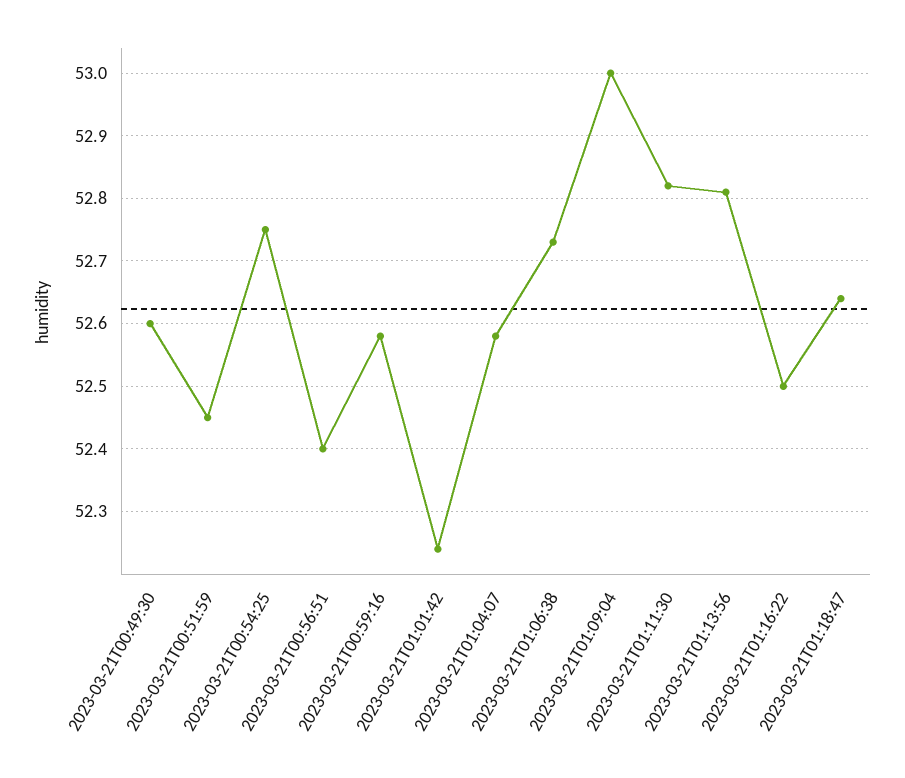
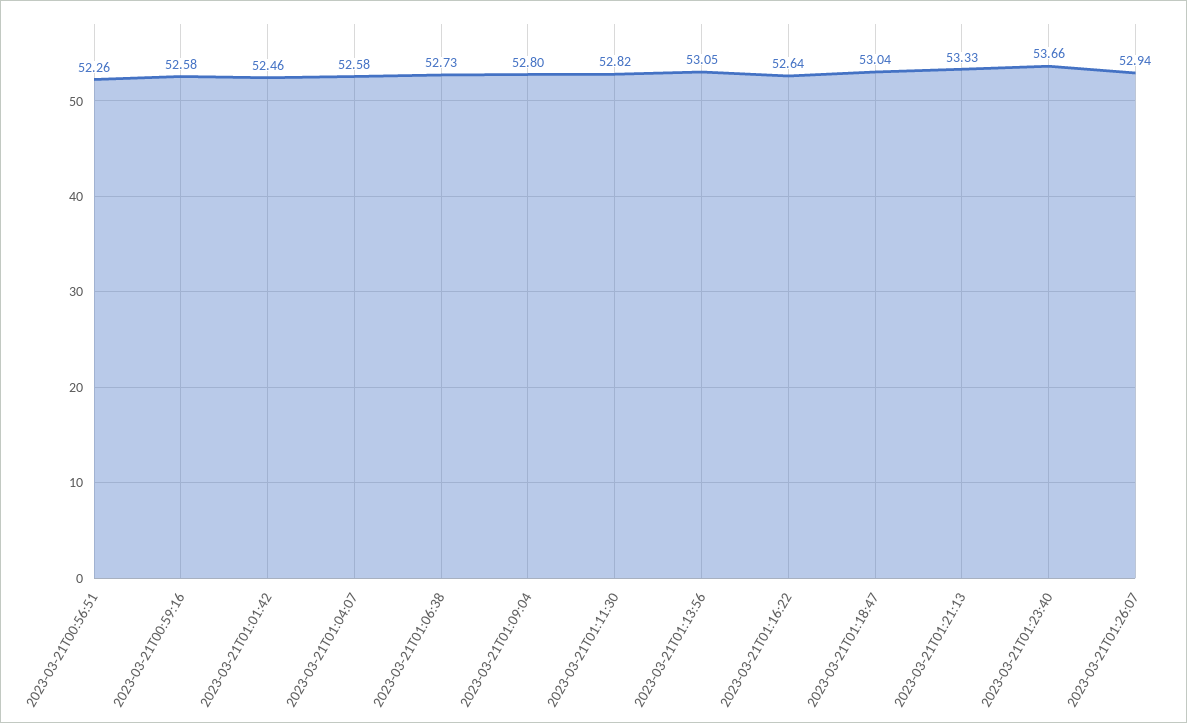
2023-03-21T00:49:30: 52.6 -> none
2023-03-21T00:51:59: 52.45 -> none
2023-03-21T00:54:25: 52.75 -> none
2023-03-21T00:56:51: 52.4 -> 52.26
2023-03-21T01:01:42: 52.24 -> 52.46
2023-03-21T01:09:04: 53 -> 52.8
2023-03-21T01:13:56: 52.81 -> 53.05
2023-03-21T01:16:22: 52.5 -> 52.64
2023-03-21T01:18:47: 52.64 -> 53.04
2023-03-21T01:21:13: none -> 53.33
2023-03-21T01:23:40: none -> 53.66
2023-03-21T01:26:07: none -> 52.94

